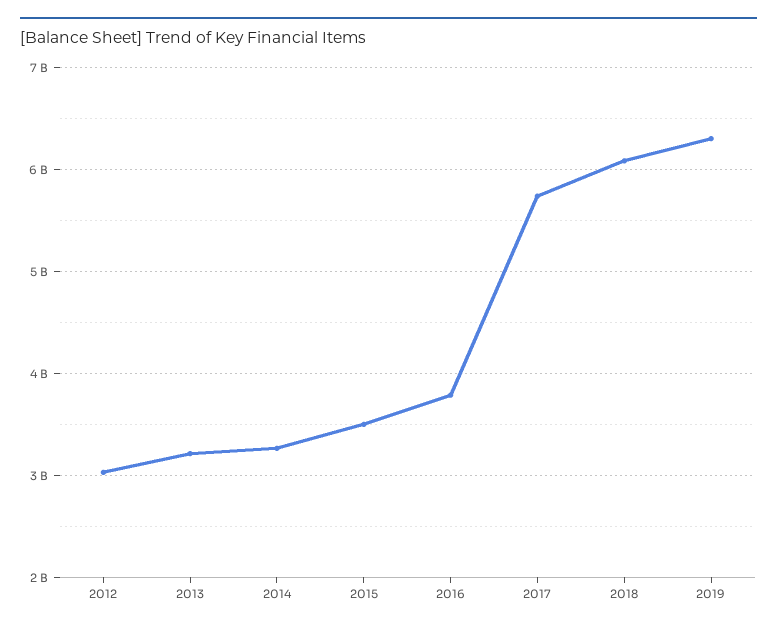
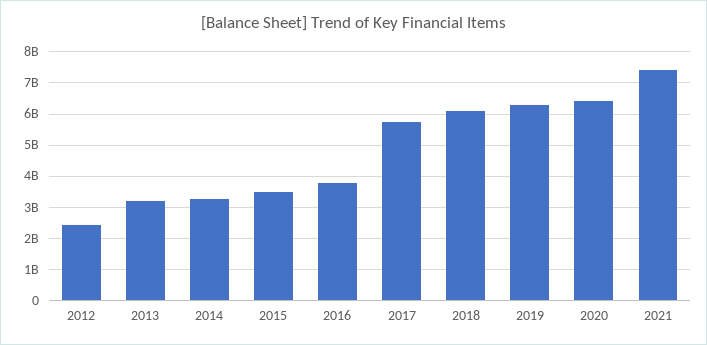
2012: 3000000000 -> 2400000000
2020: none -> 6400000000
2021: none -> 7400000000

